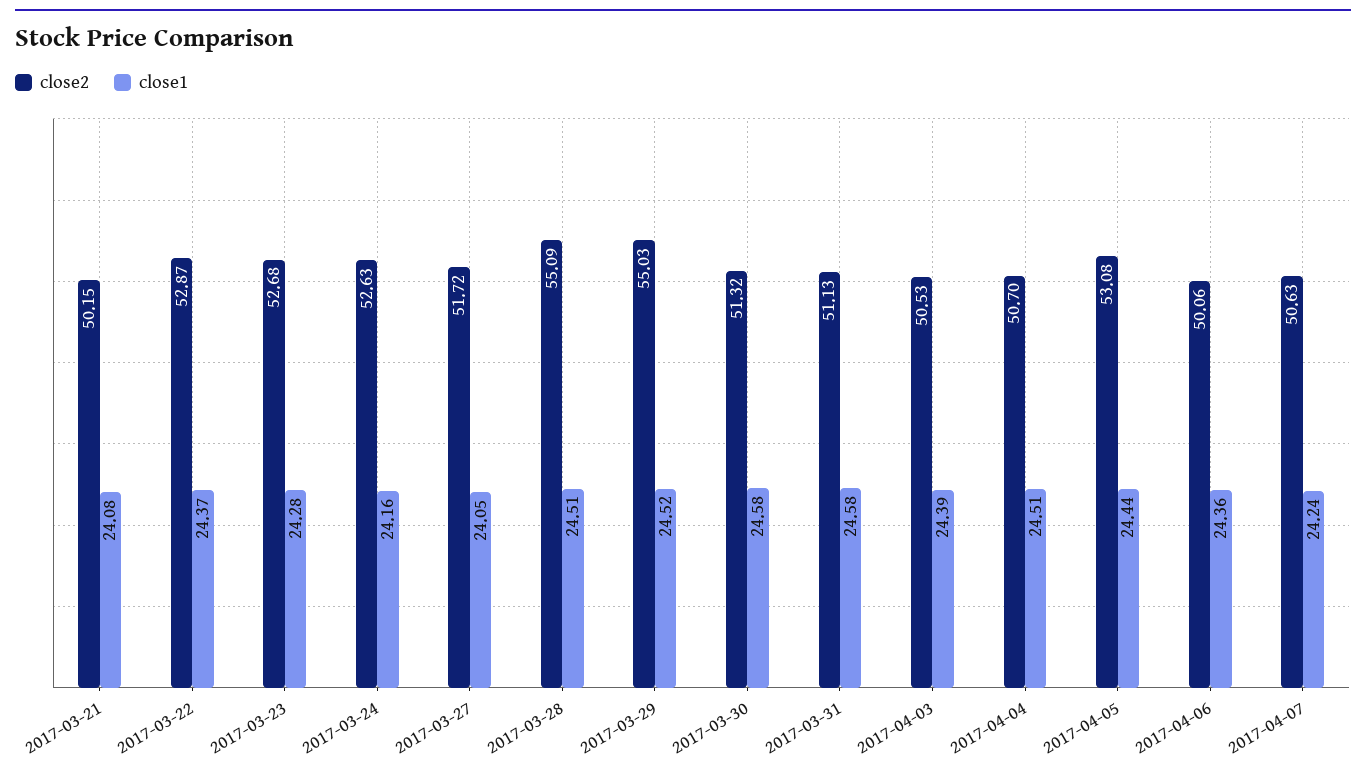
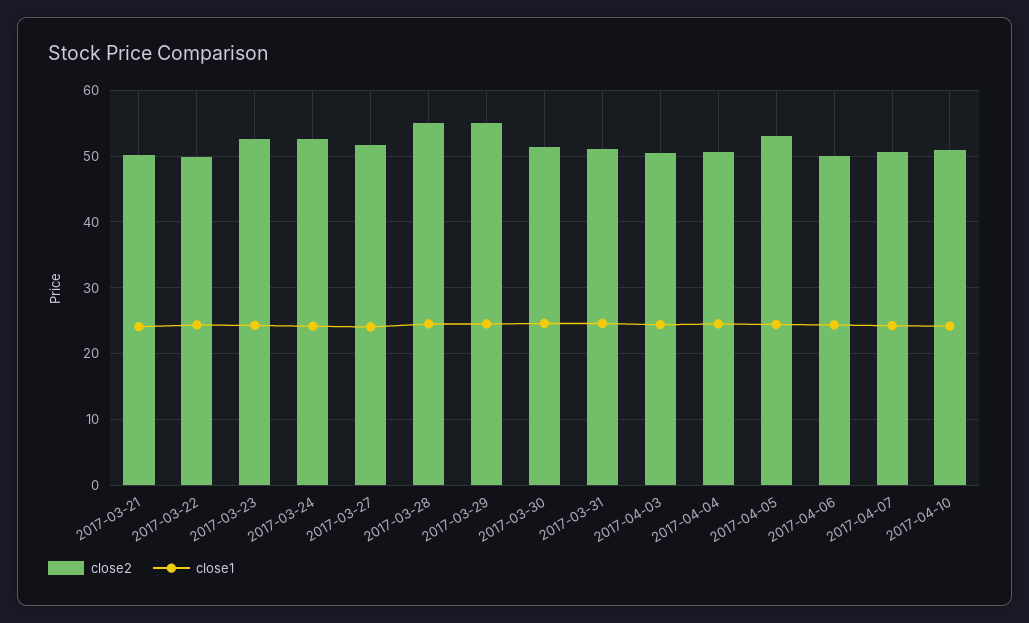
close2, 2017-03-22: 52.87 -> 50
close2, 2017-04-10: none -> 51
close1, 2017-04-10: none -> 24

